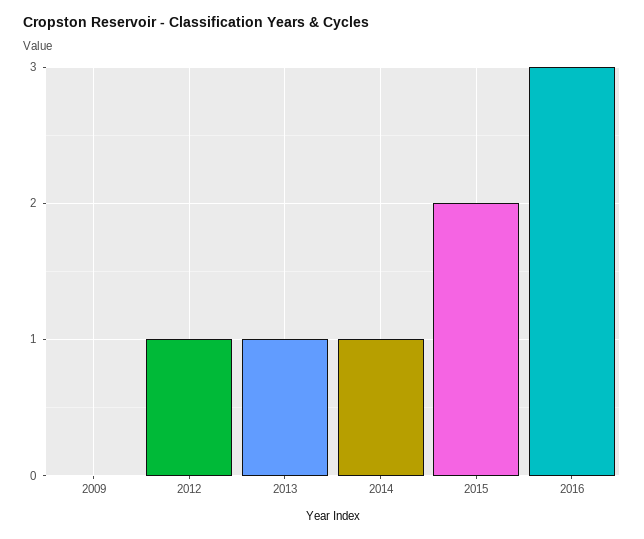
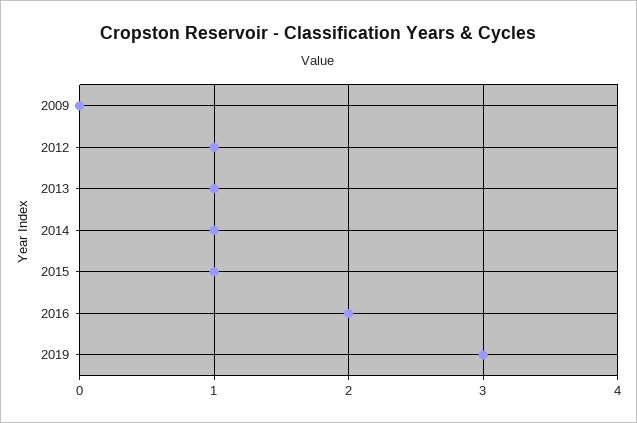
2015: 2 -> 1
2016: 3 -> 2
2019: none -> 3

